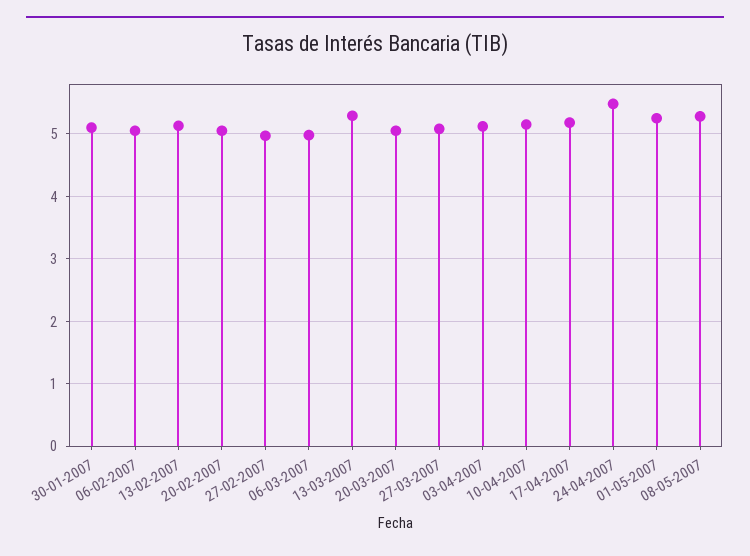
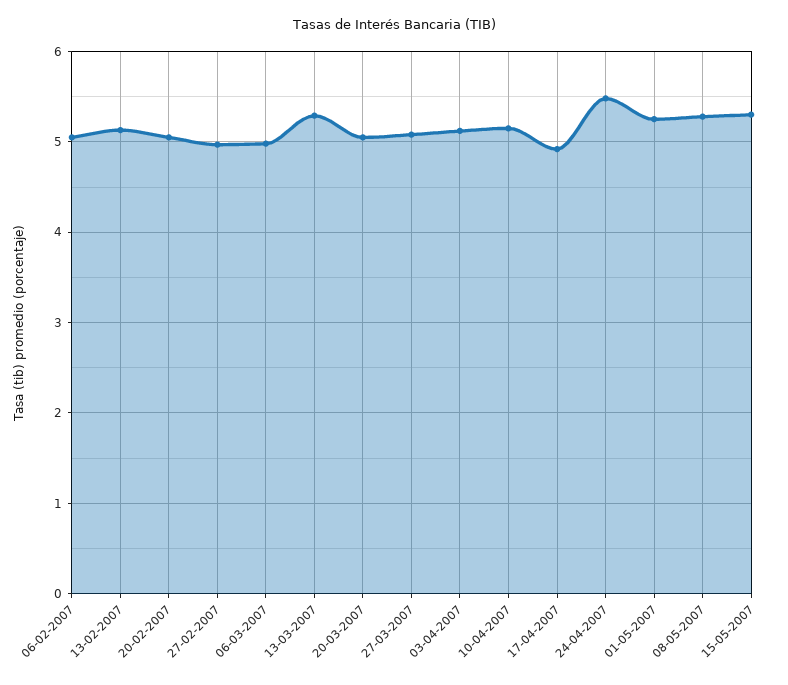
30-01-2007: 5.1 -> none
17-04-2007: 5.2 -> 4.9
15-05-2007: none -> 5.3

